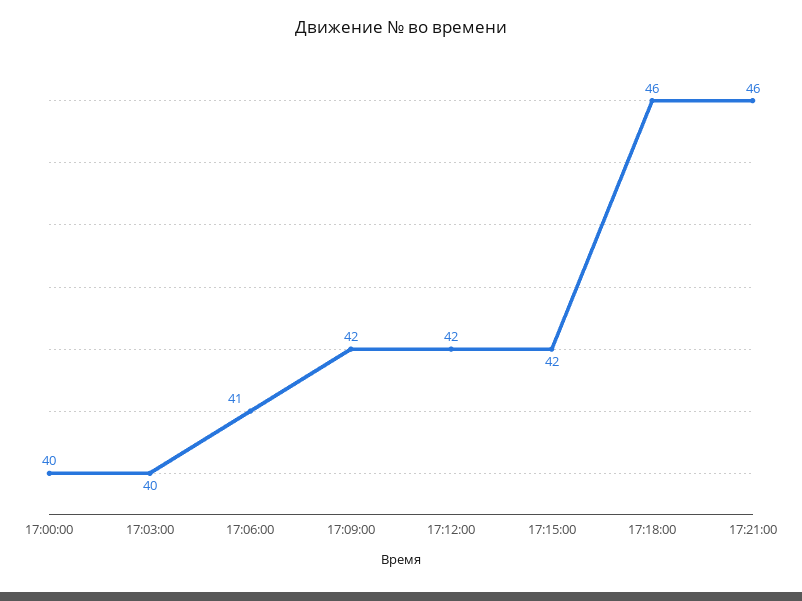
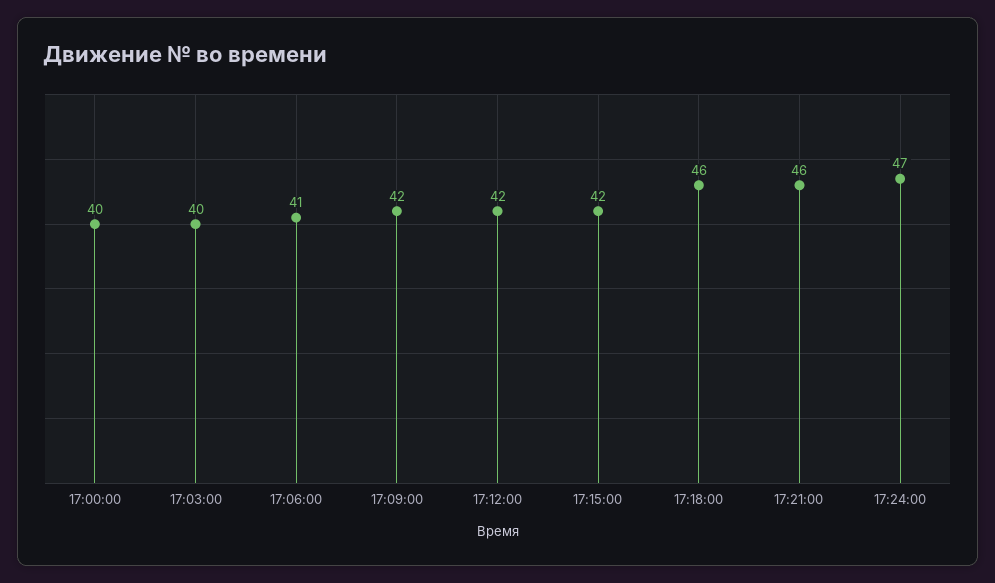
17:24:00: none -> 47

